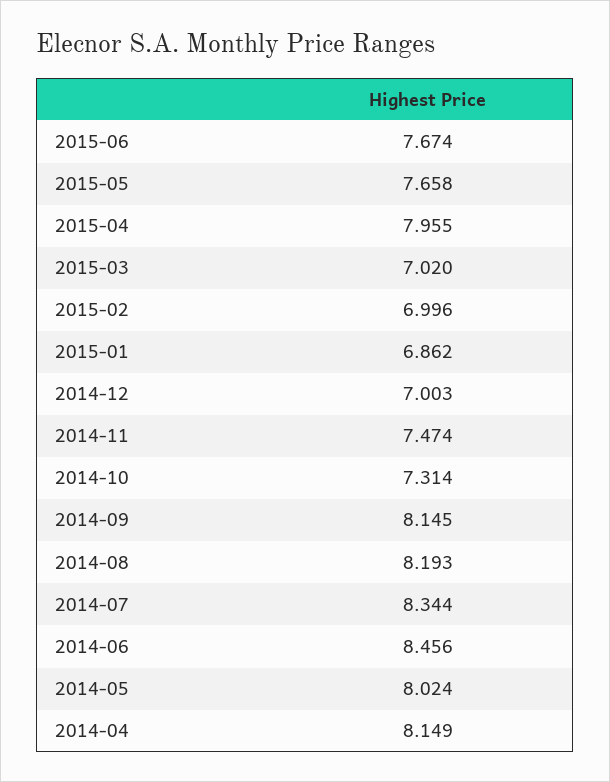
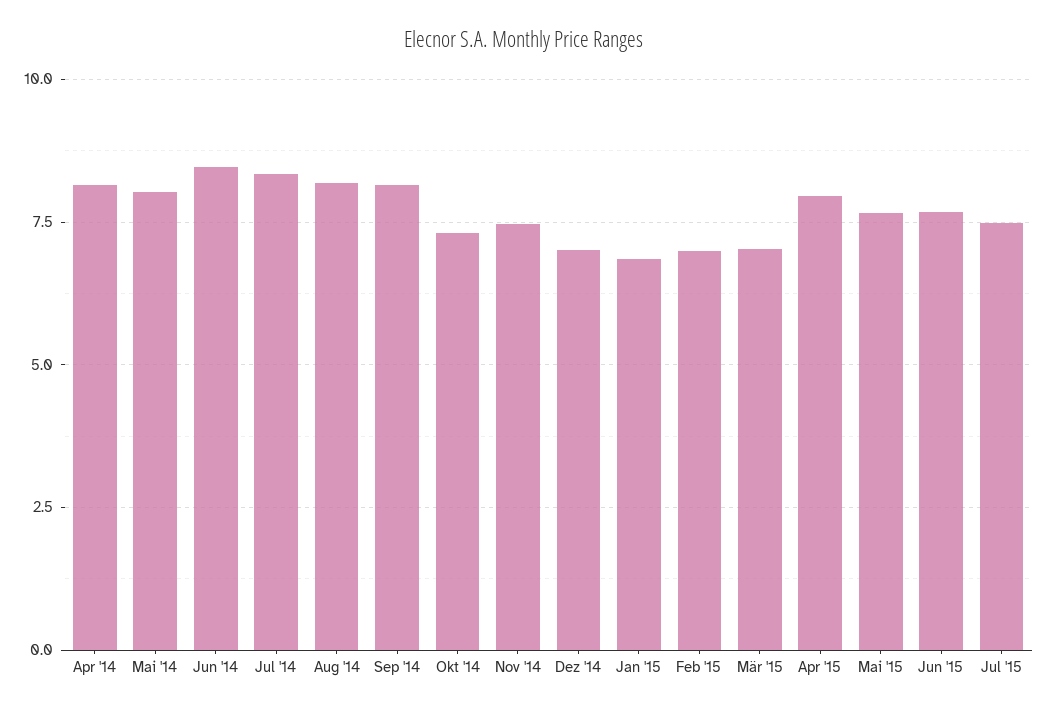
Jul '15: none -> 7.5

